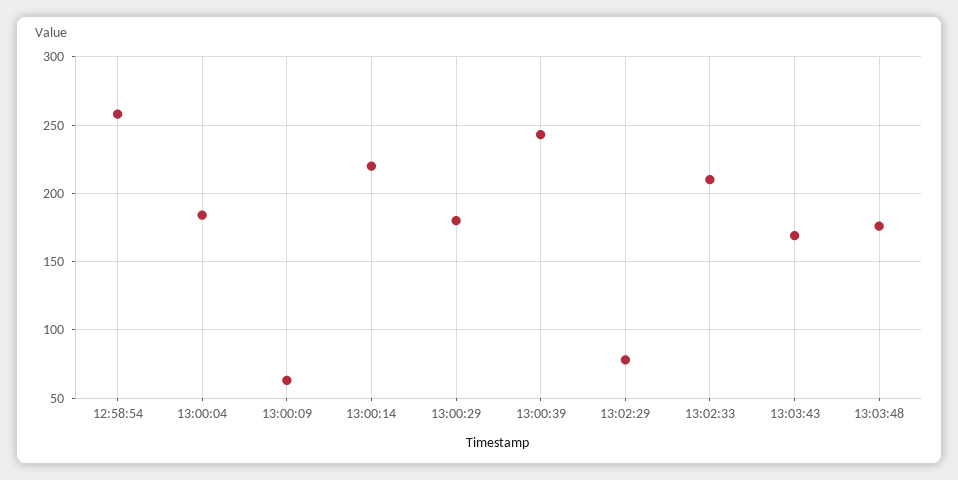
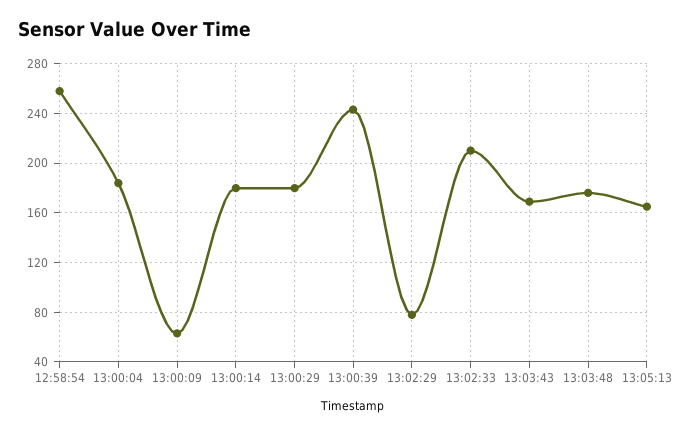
13:00:14: 220 -> 180
13:05:13: none -> 165

